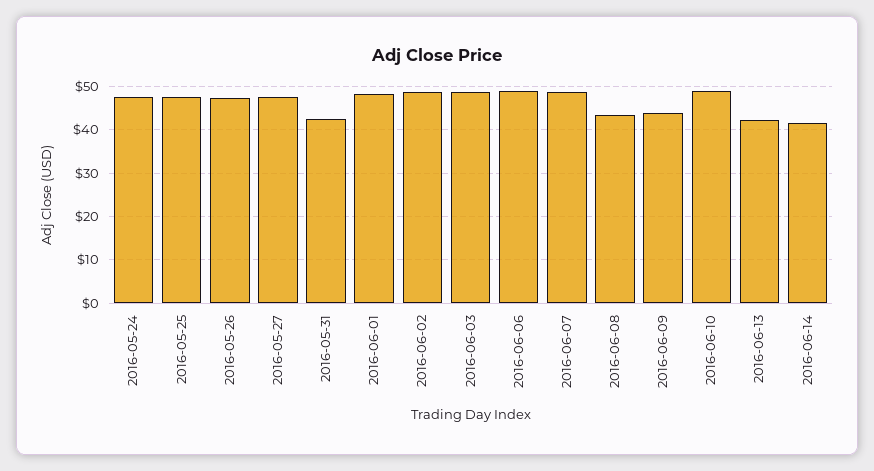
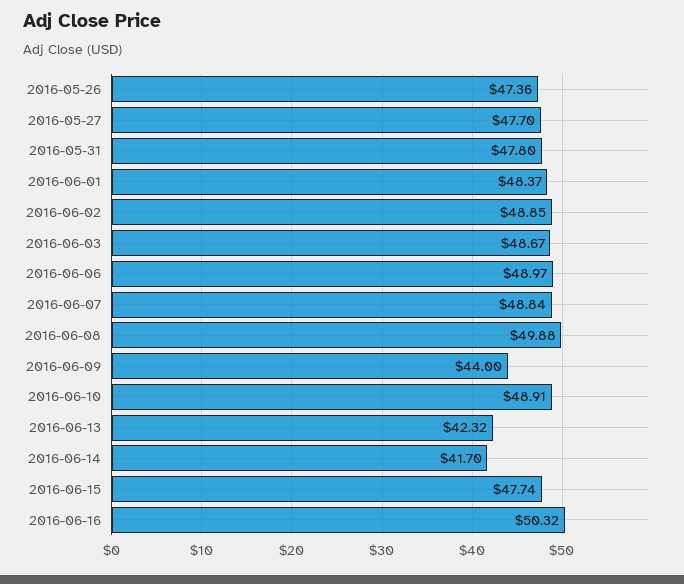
2016-05-24: 48 -> none
2016-05-25: 48 -> none
2016-05-31: 42 -> 47.8
2016-06-08: 44 -> 49.88
2016-06-15: none -> 47.74
2016-06-16: none -> 50.32

